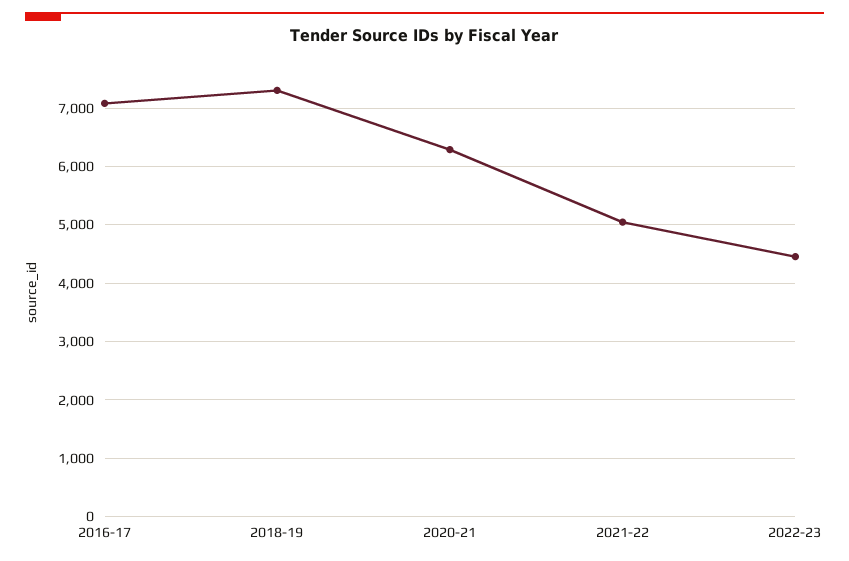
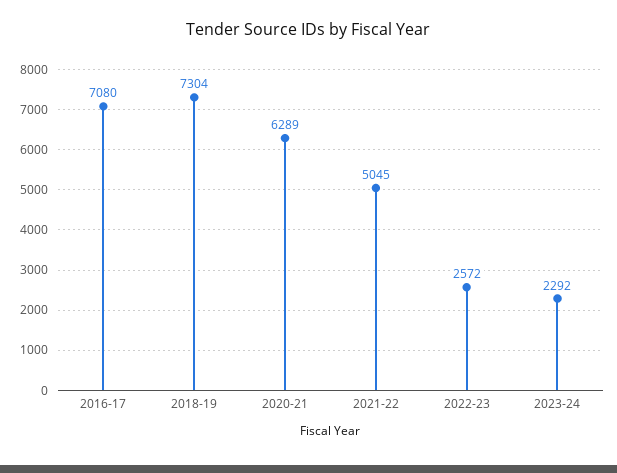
2022-23: 4400 -> 2572
2023-24: none -> 2292

